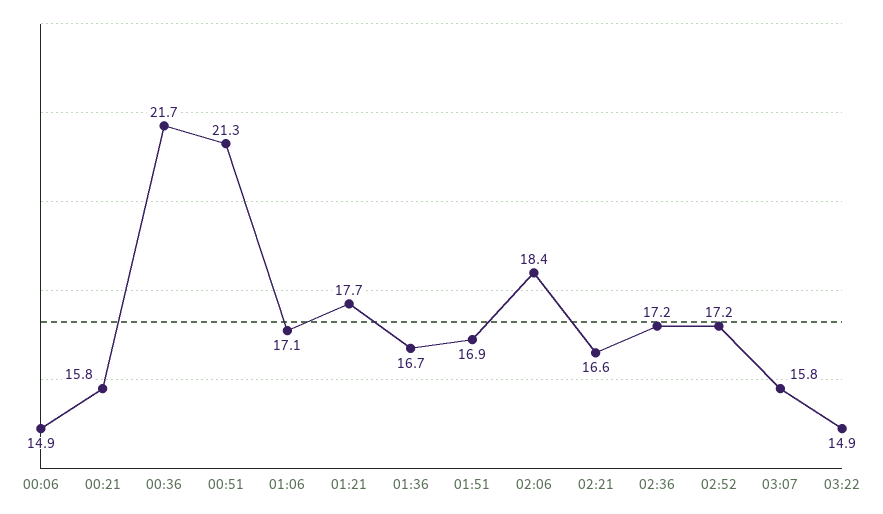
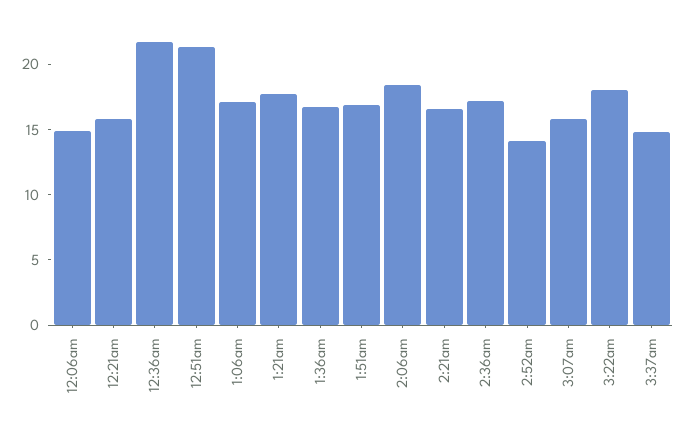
02:52: 17.2 -> 14
03:22: 14.9 -> 18
3:37am: none -> 15

